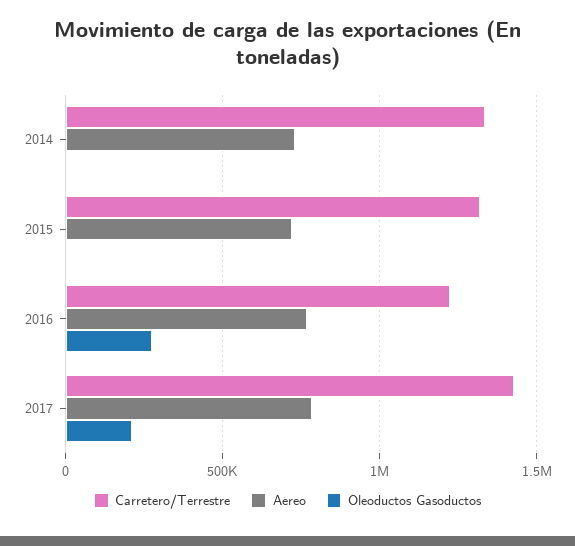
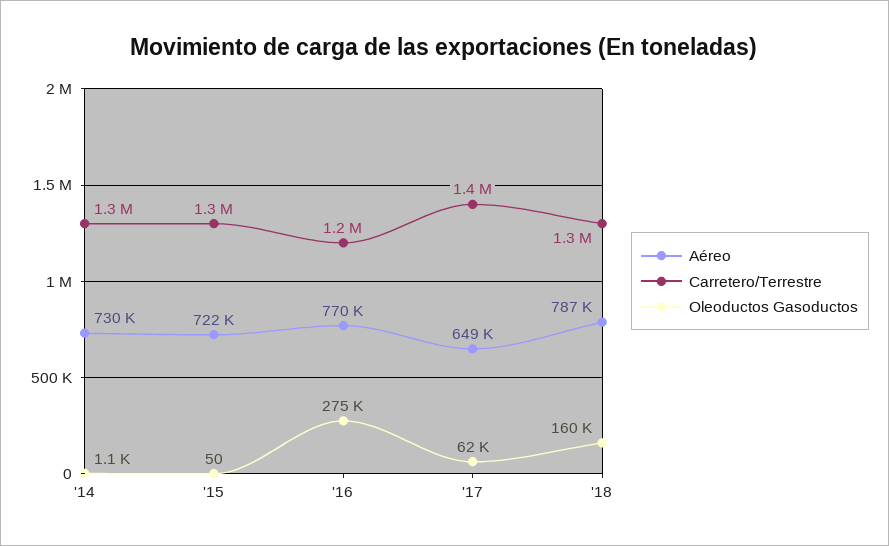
Aéreo, 2017: 800000 -> 649000
Oleoductos Gasoductos, 2017: 200000 -> 62000
Aéreo, '18: none -> 787000
Carretero/Terrestre, '18: none -> 1300000
Oleoductos Gasoductos, '18: none -> 160000

